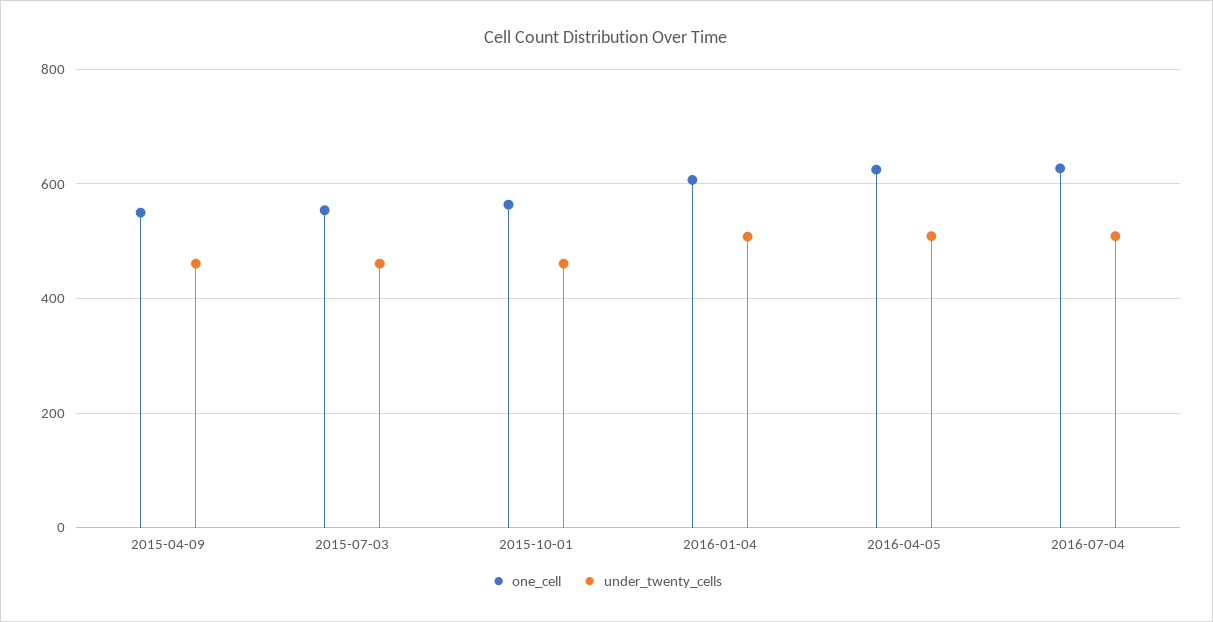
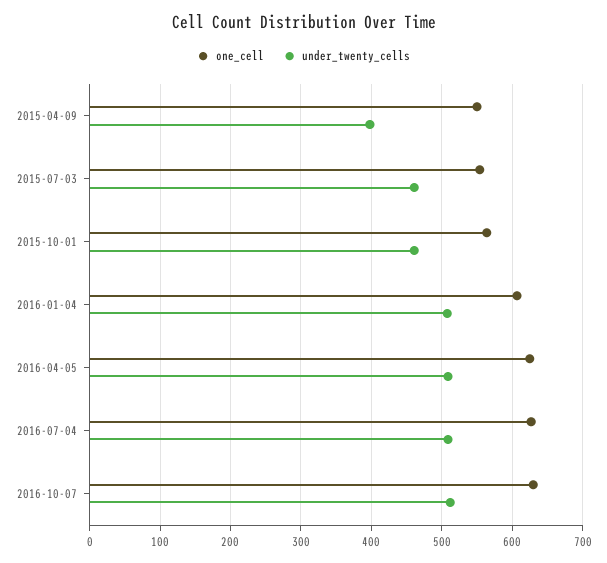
under_twenty_cells, 2015-04-09: 460 -> 400
one_cell, 2016-10-07: none -> 630
under_twenty_cells, 2016-10-07: none -> 510

